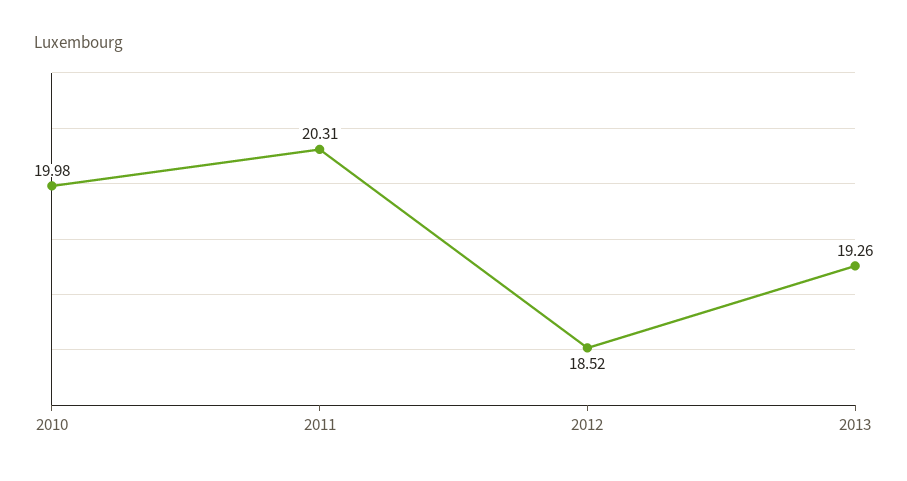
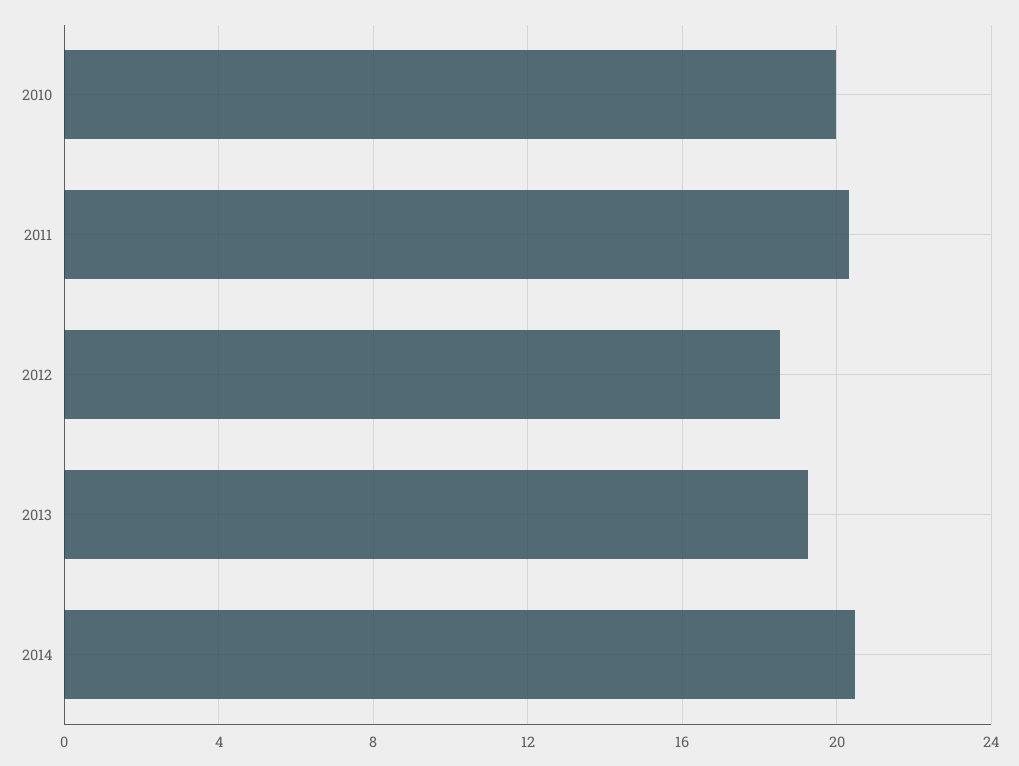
2014: none -> 20.5

